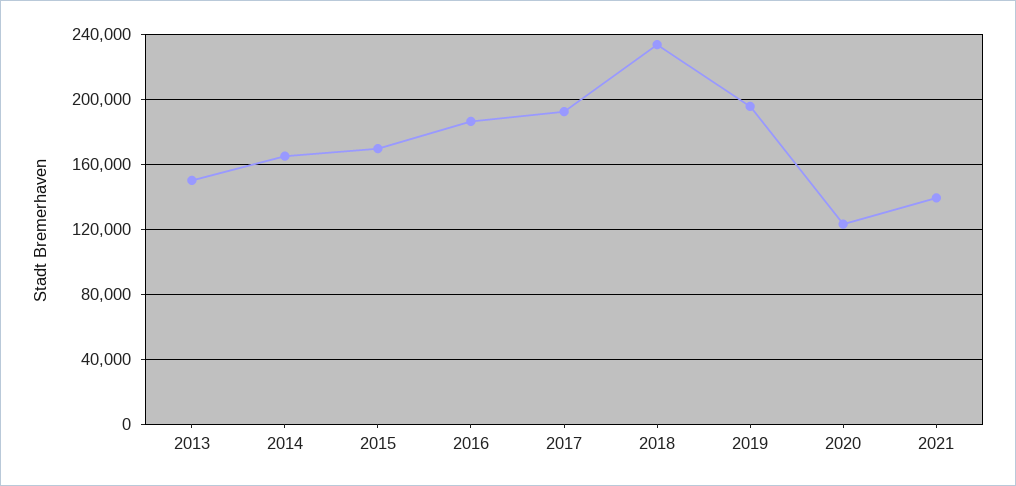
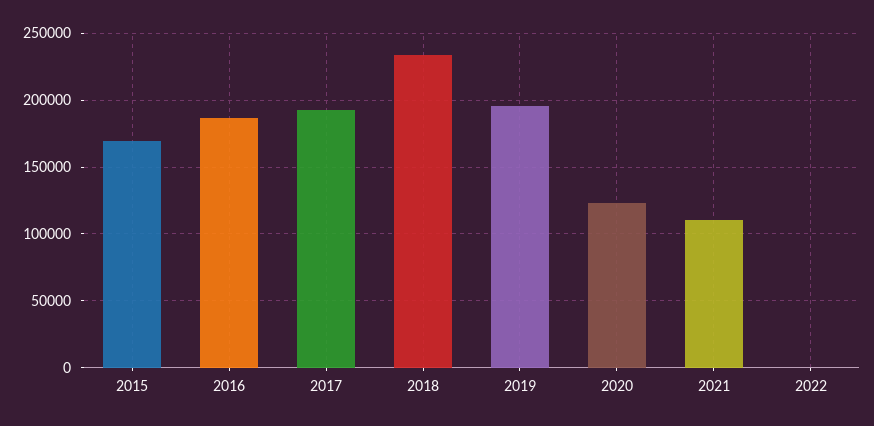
2013: 150000 -> none
2014: 165000 -> none
2021: 140000 -> 110000
2022: none -> 0

